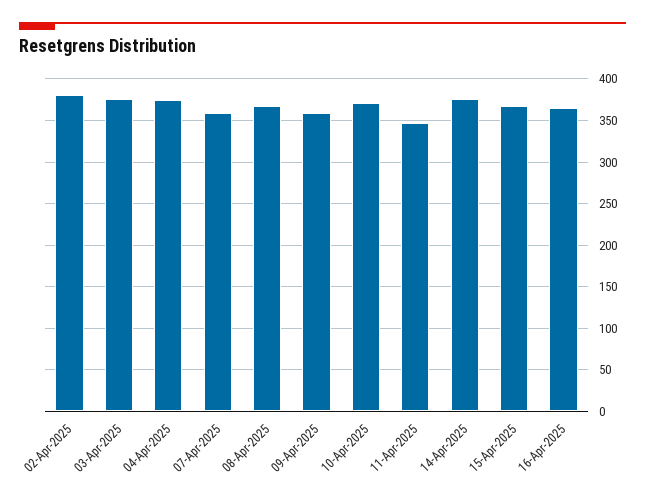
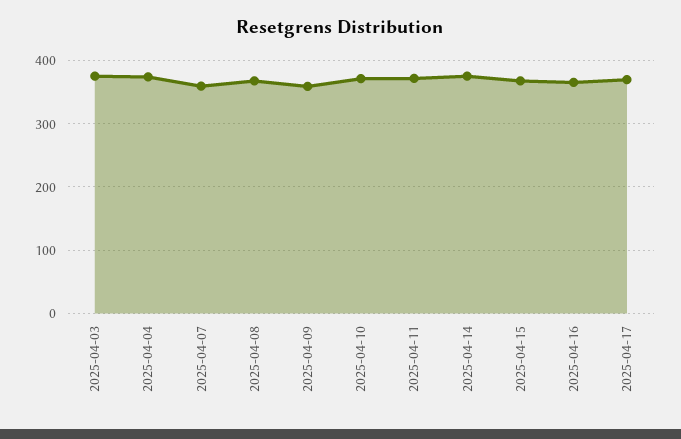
02-Apr-2025: 380 -> none
11-Apr-2025: 350 -> 370
2025-04-17: none -> 370

